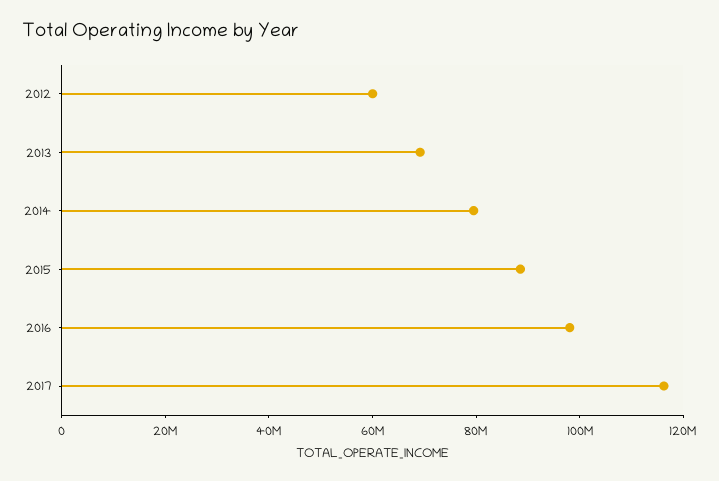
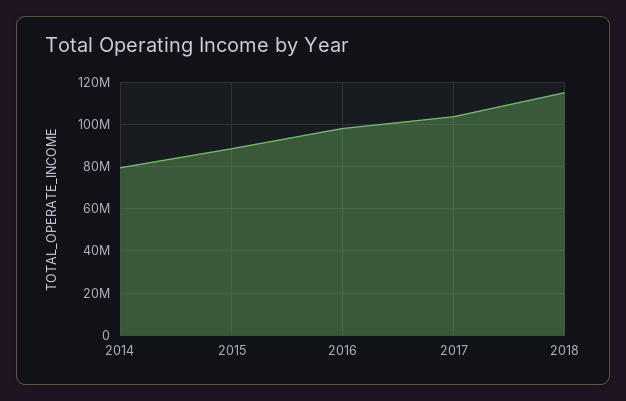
2012: 60000000 -> none
2013: 70000000 -> none
2017: 115000000 -> 105000000
2018: none -> 115000000

